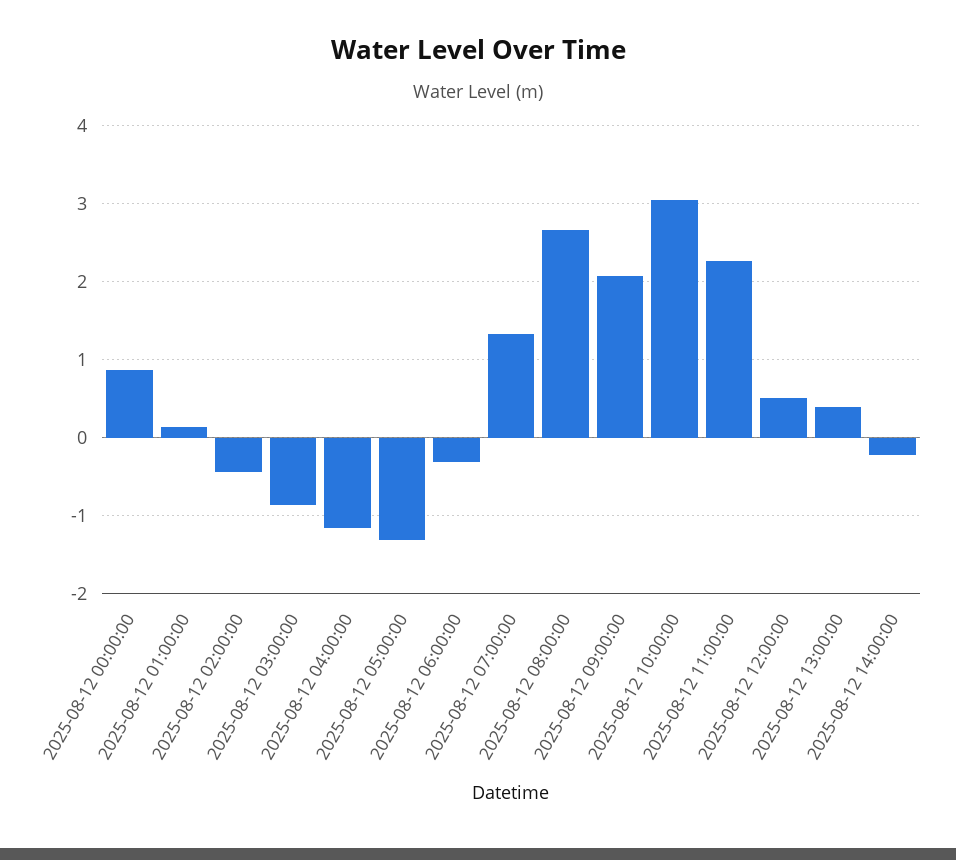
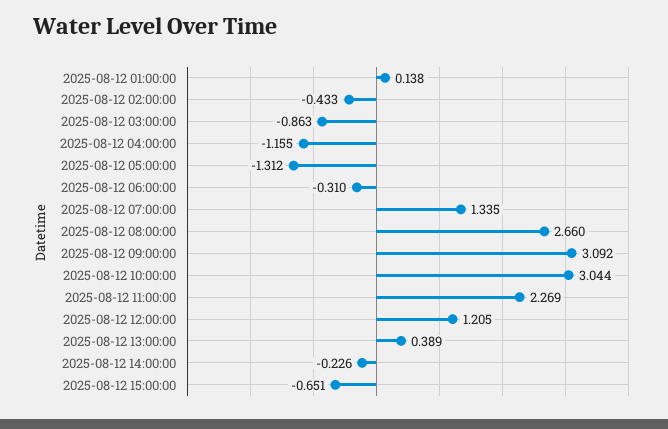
2025-08-12 00:00:00: 0.9 -> none
2025-08-12 09:00:00: 2.1 -> 3.092
2025-08-12 12:00:00: 0.5 -> 1.205
2025-08-12 15:00:00: none -> -0.651

